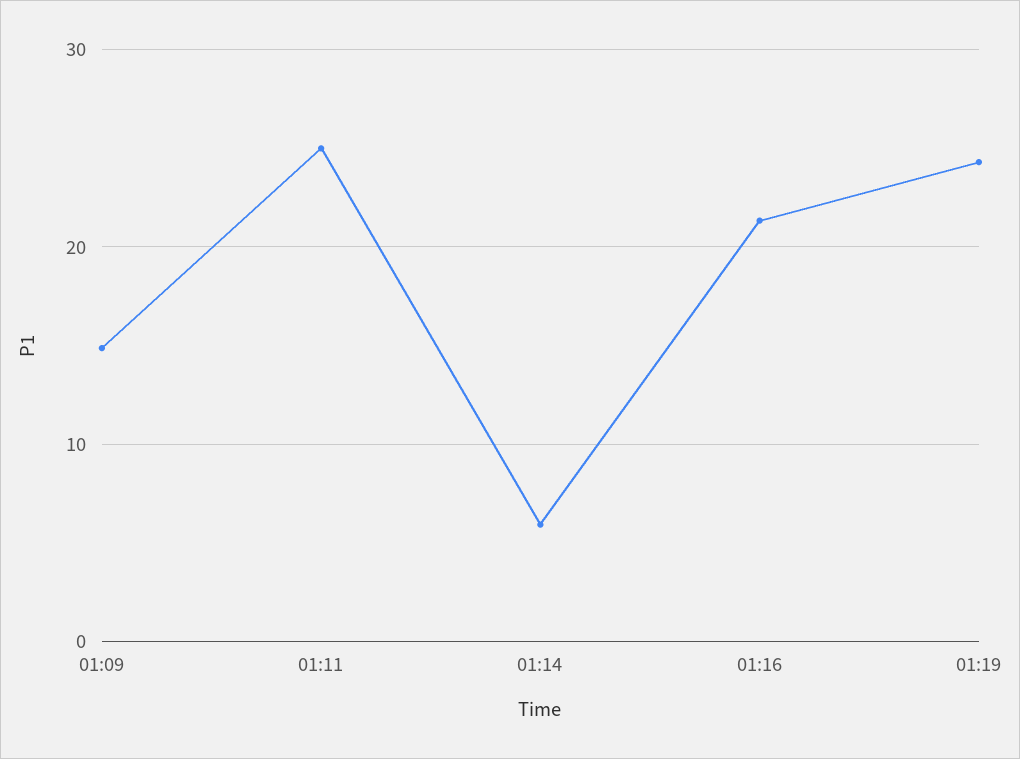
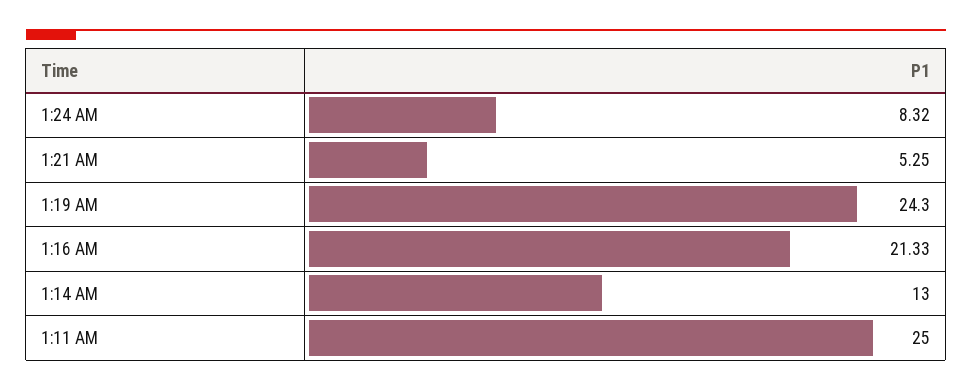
01:09: 15 -> none
01:14: 6 -> 13
1:24 AM: none -> 8.32
1:21 AM: none -> 5.25

